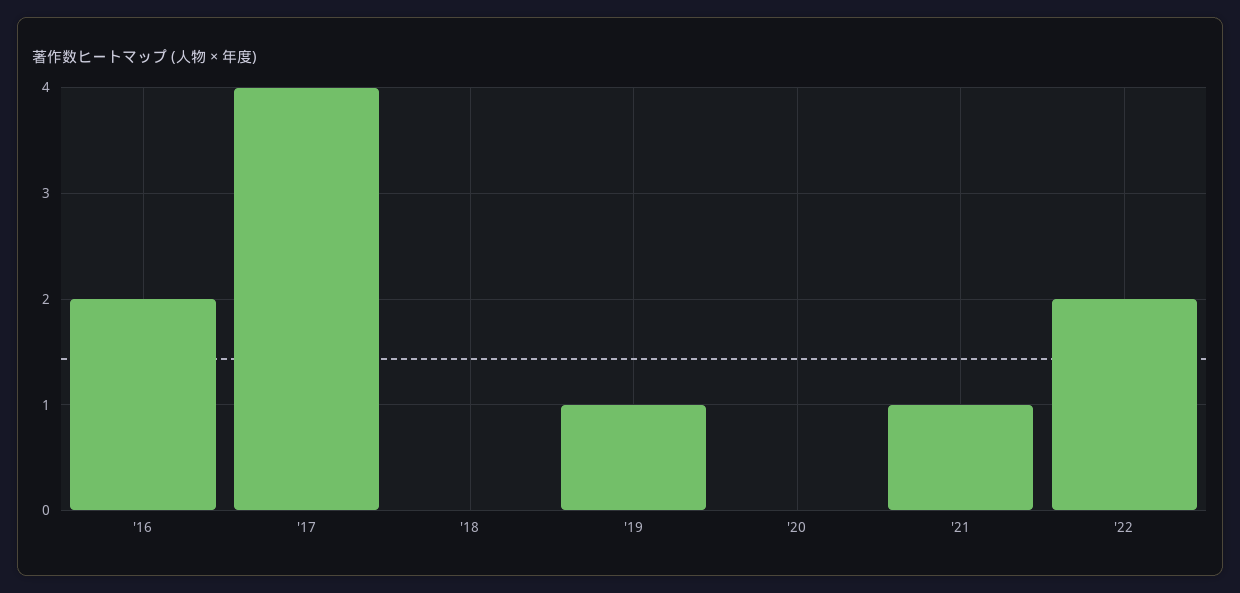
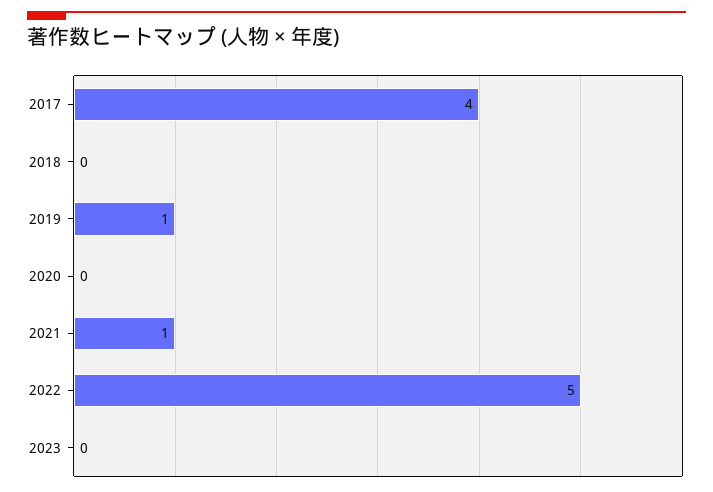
'16: 2 -> none
'22: 2 -> 5
2023: none -> 0

